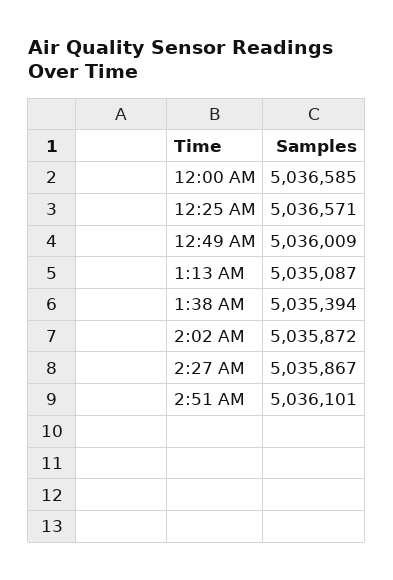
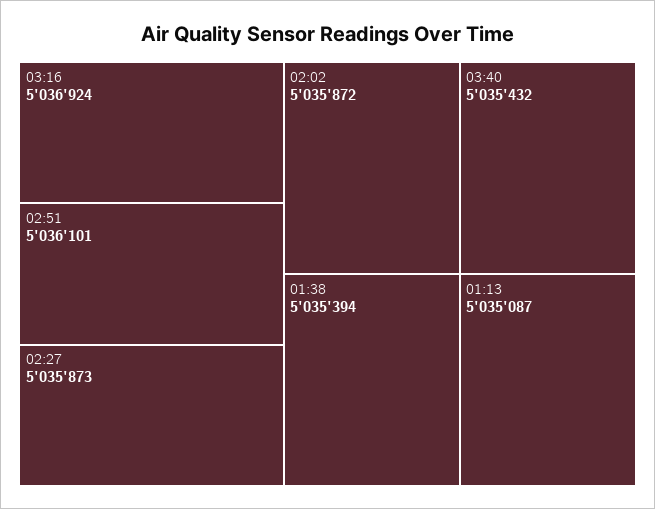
12:00 AM: 5036585 -> none
12:25 AM: 5036571 -> none
12:49 AM: 5036009 -> none
2:27 AM: 5035867 -> 5035873
03:16: none -> 5036924
03:40: none -> 5035432

